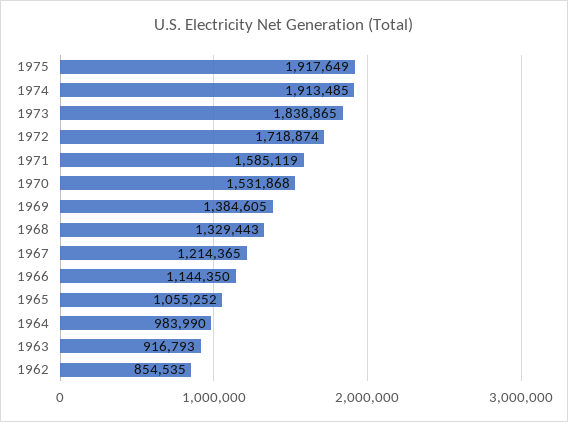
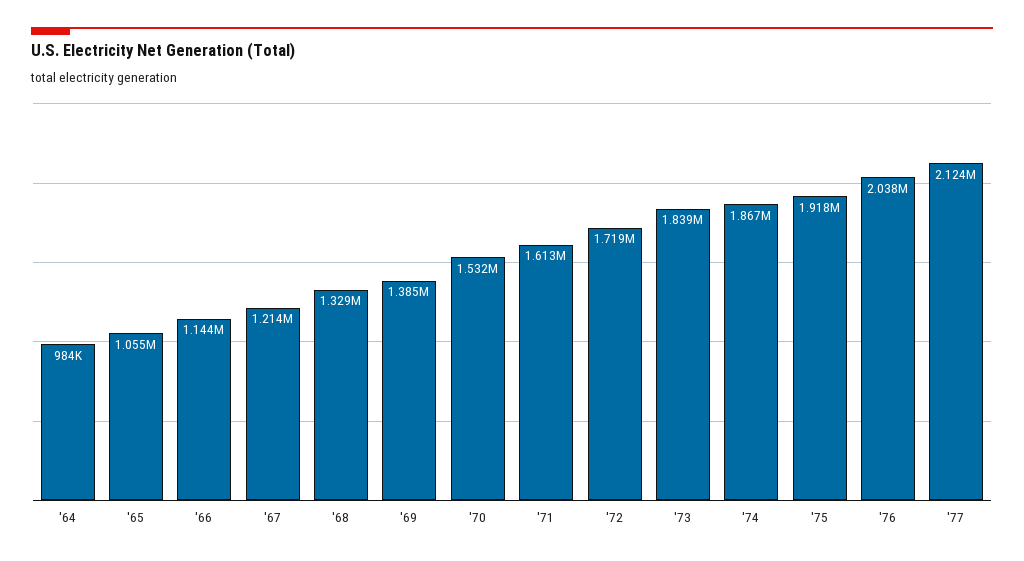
1974: 1913485 -> 1867000
1971: 1585119 -> 1613000
1963: 916793 -> none
1962: 854535 -> none
'76: none -> 2038000
'77: none -> 2124000

